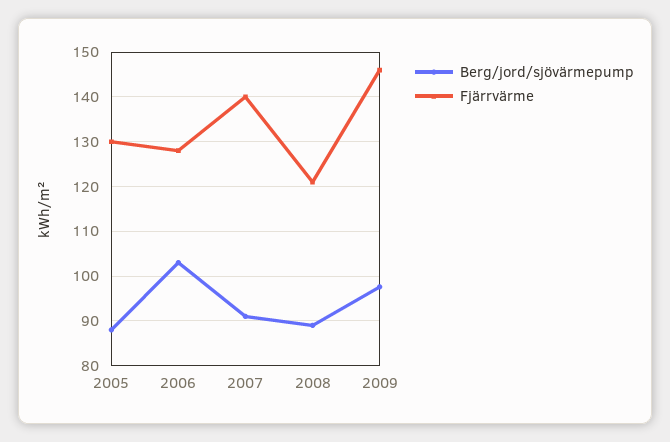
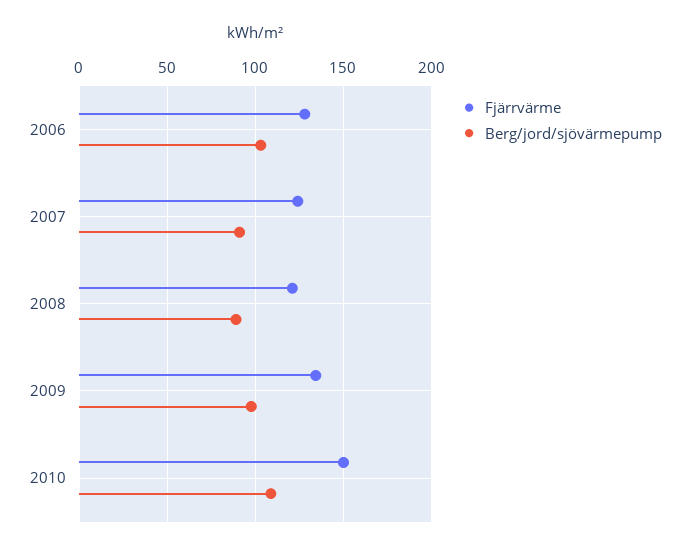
Berg/jord/sjövärmepump, 2005: 88 -> none
Fjärrvärme, 2005: 130 -> none
Fjärrvärme, 2007: 140 -> 125
Fjärrvärme, 2009: 146 -> 135
Fjärrvärme, 2010: none -> 150
Berg/jord/sjövärmepump, 2010: none -> 110

